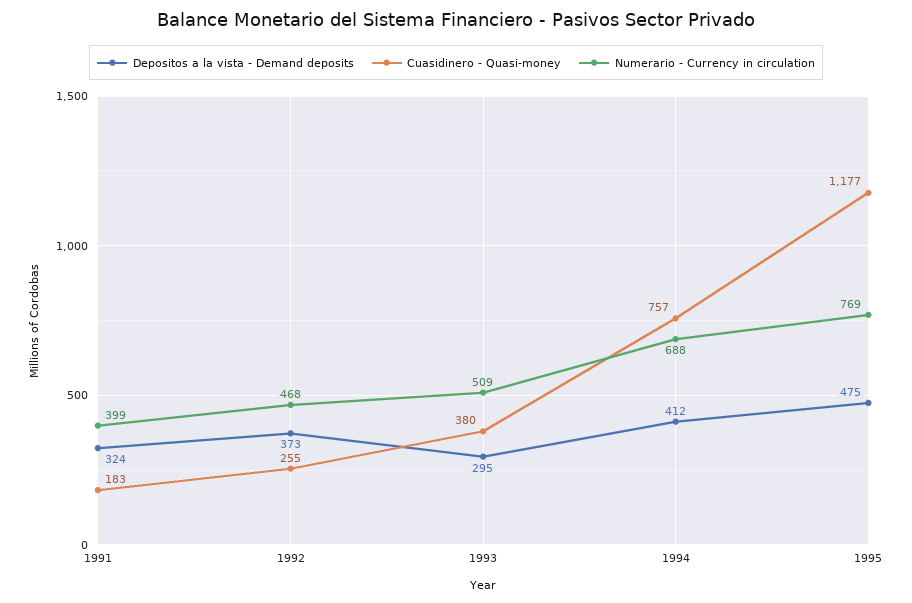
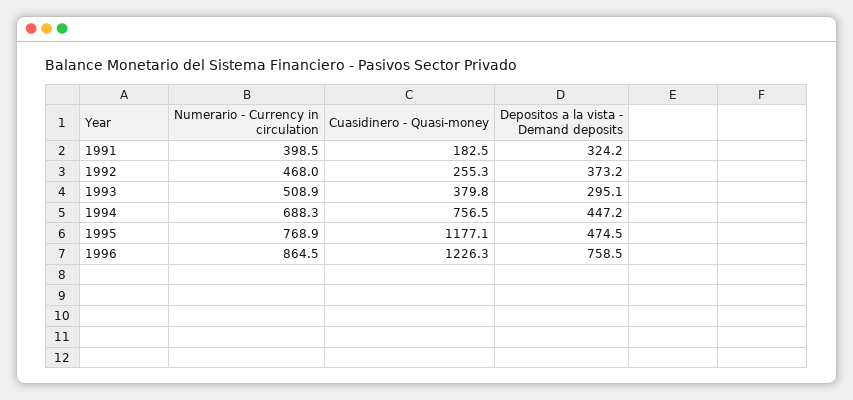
Depositos a la vista - Demand deposits, 1994: 412 -> 447.2
Numerario - Currency in circulation, 1996: none -> 864.5
Cuasidinero - Quasi-money, 1996: none -> 1226.3
Depositos a la vista - Demand deposits, 1996: none -> 758.5

